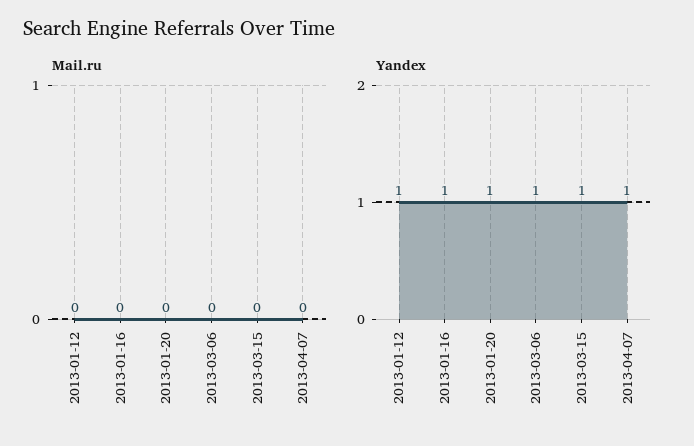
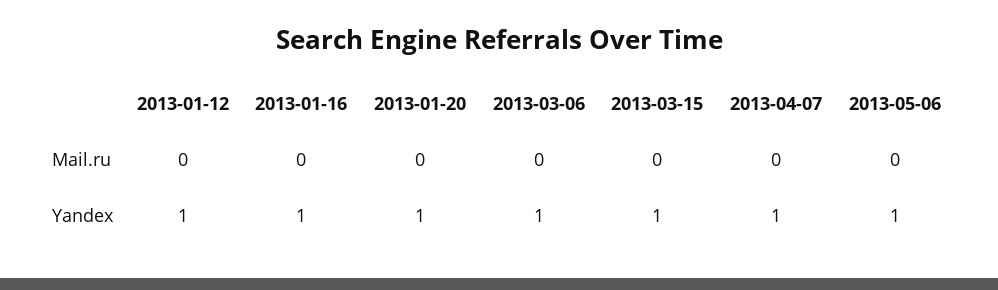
Mail.ru, 2013-05-06: none -> 0
Yandex, 2013-05-06: none -> 1

